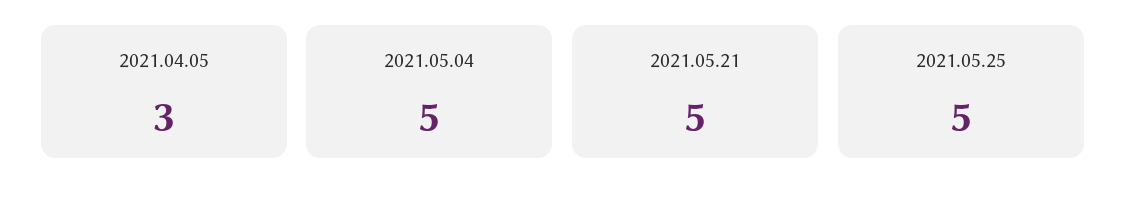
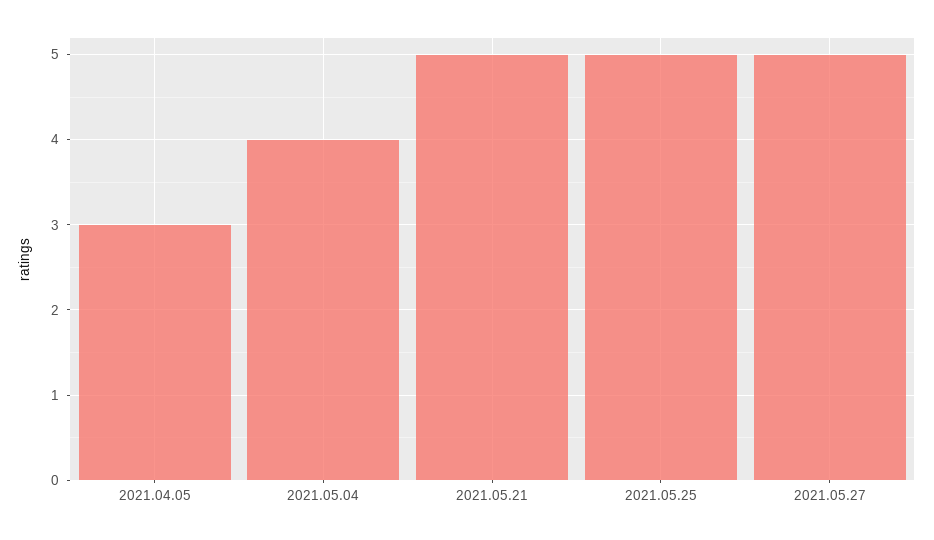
2021.05.04: 5 -> 4
2021.05.27: none -> 5

